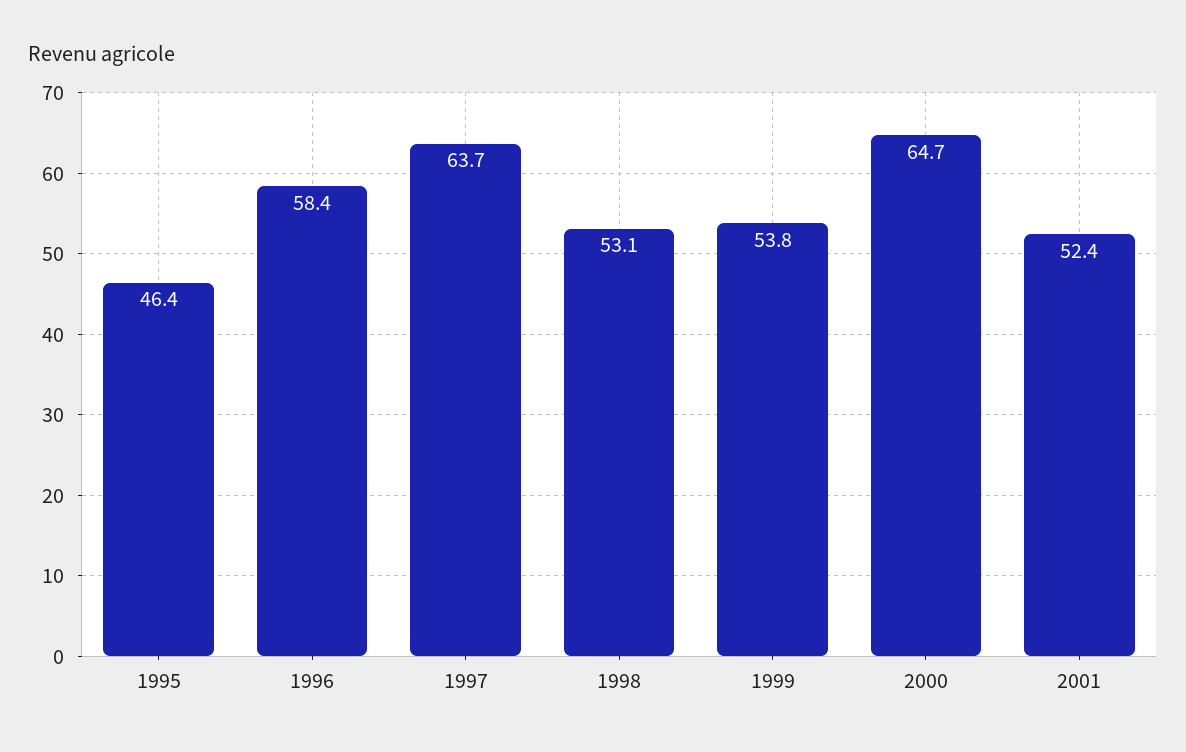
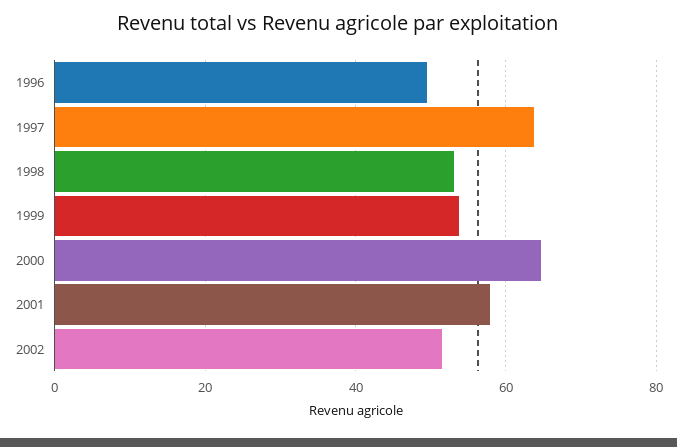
1995: 46.4 -> none
1996: 58.4 -> 50
2001: 52.4 -> 58
2002: none -> 52

